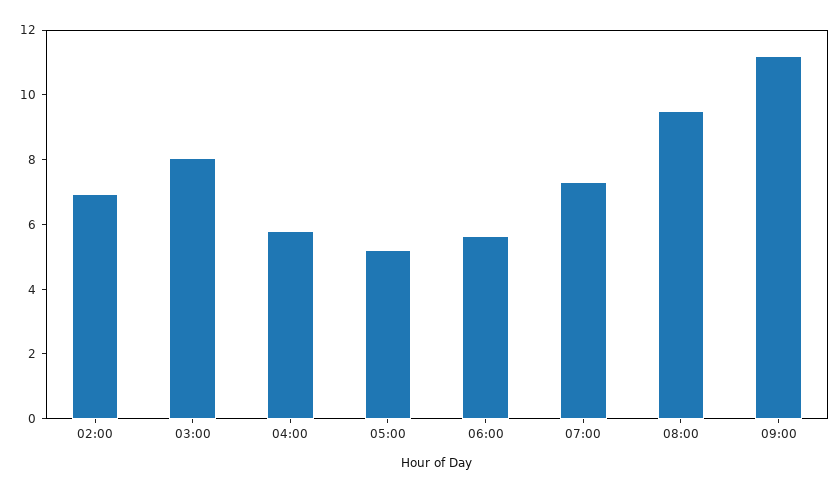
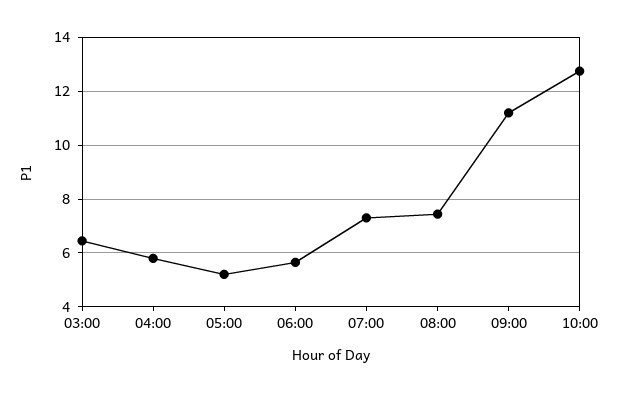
02:00: 7 -> none
03:00: 8 -> 6.5
08:00: 9.5 -> 7.5
10:00: none -> 12.75

